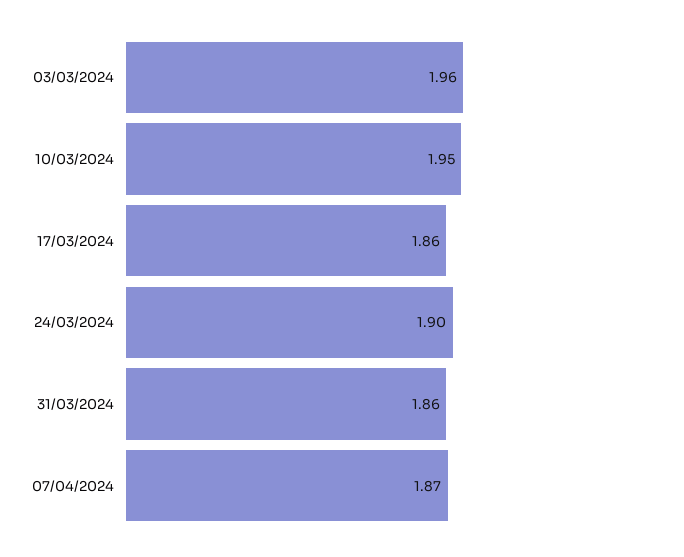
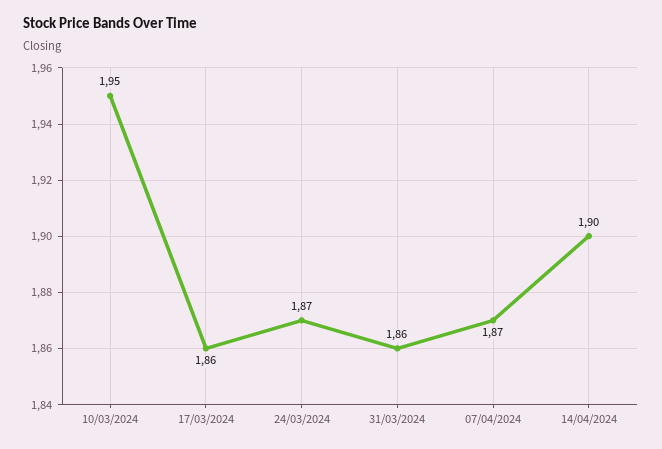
03/03/2024: 1.96 -> none
24/03/2024: 1.9 -> 1.87
14/04/2024: none -> 1.9

